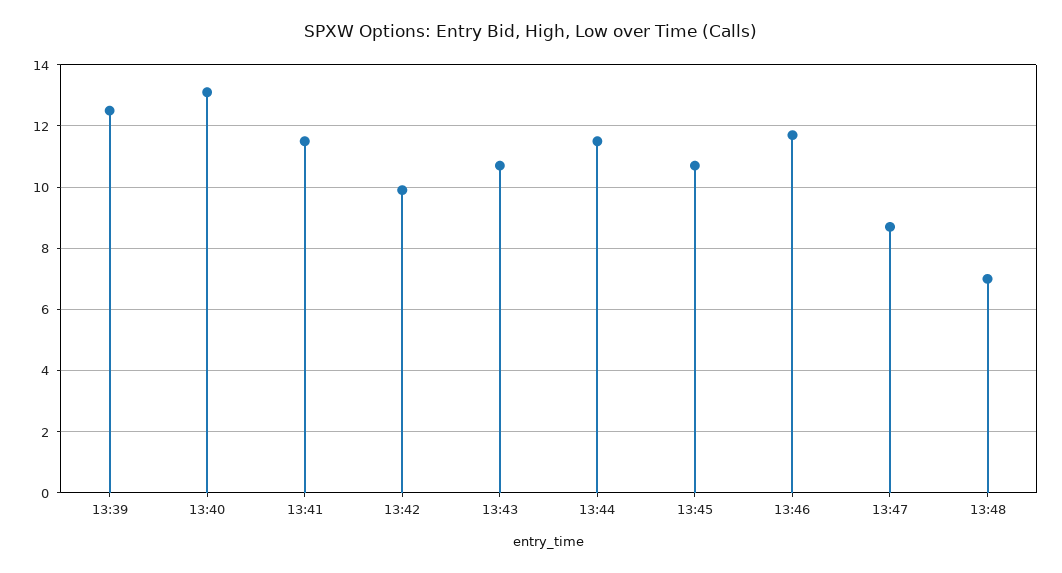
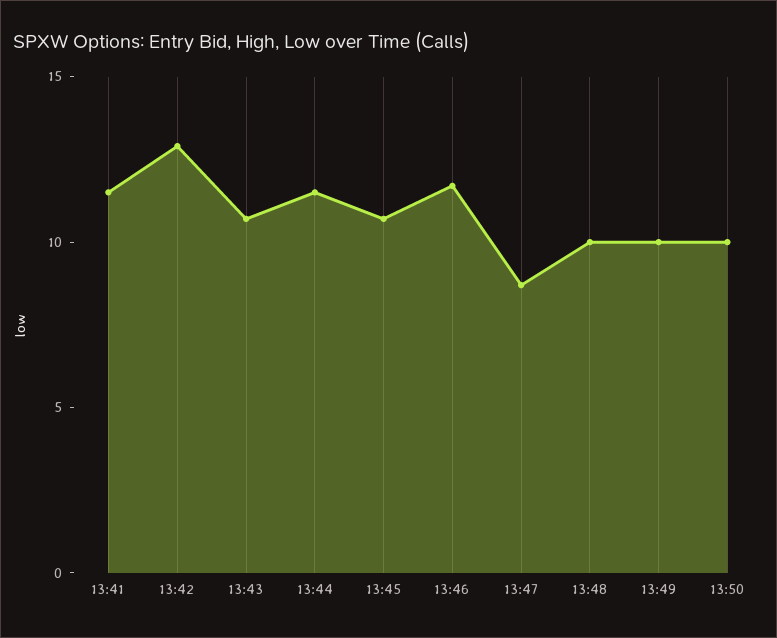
13:39: 12.5 -> none
13:40: 13 -> none
13:42: 10 -> 13
13:48: 7 -> 10
13:49: none -> 10
13:50: none -> 10

